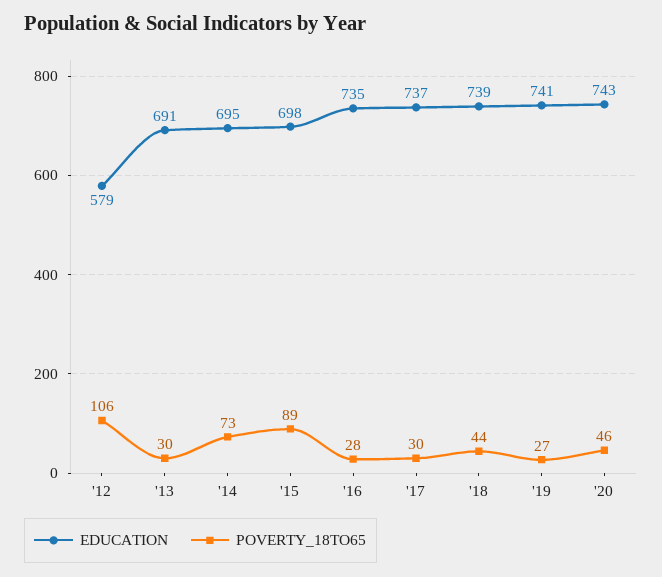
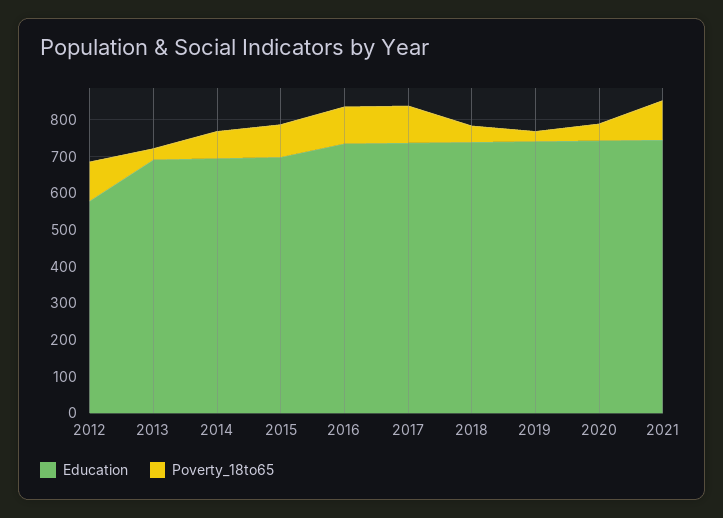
POVERTY_18TO65, '16: 28 -> 100
POVERTY_18TO65, '17: 30 -> 100
EDUCATION, 2021: none -> 750
POVERTY_18TO65, 2021: none -> 100

